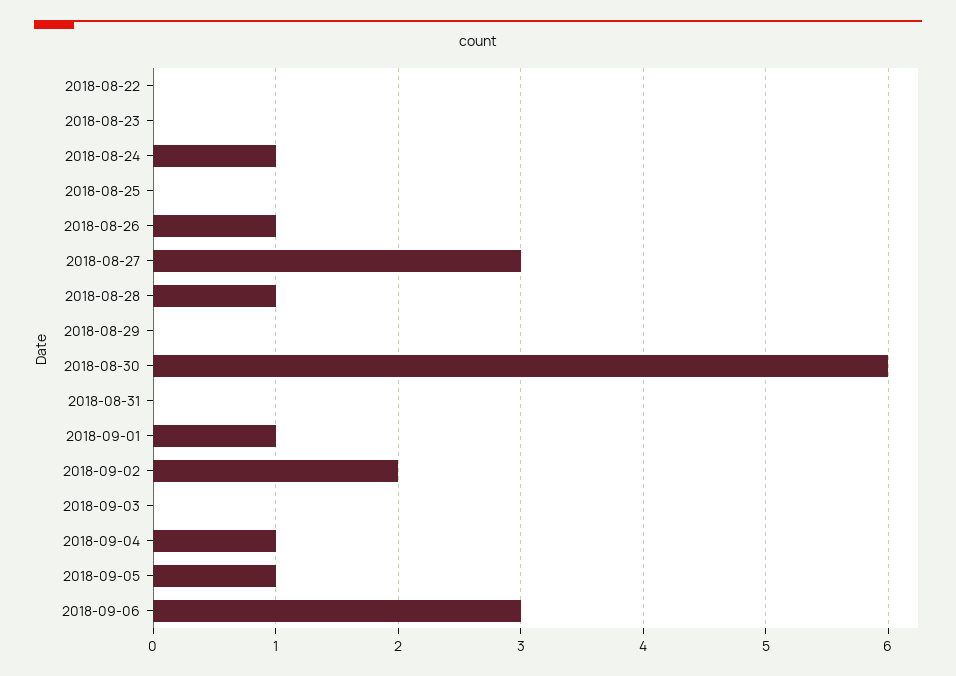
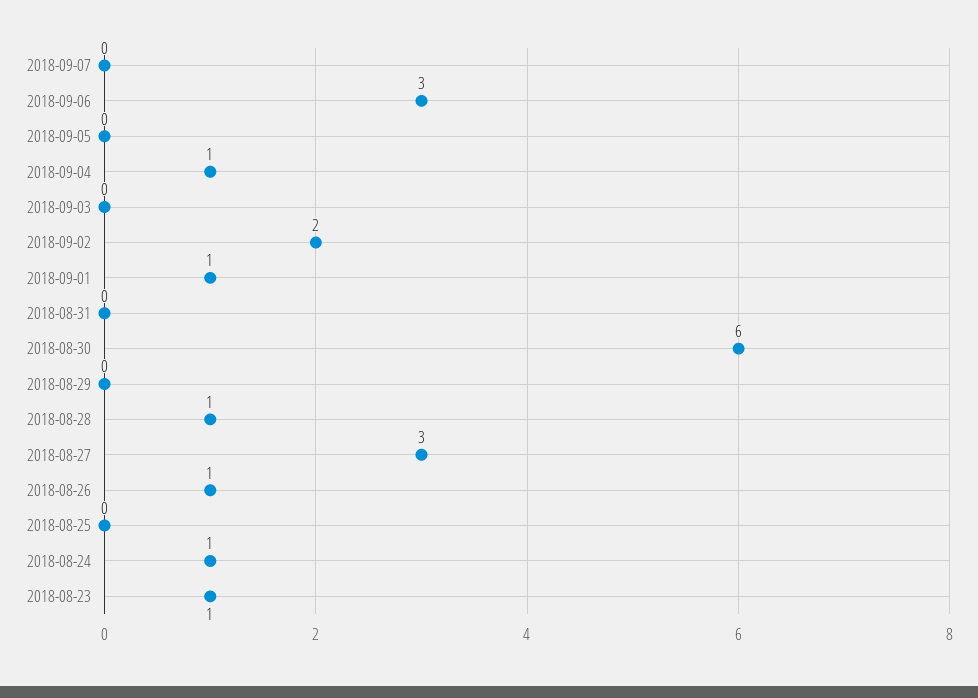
2018-08-22: 0 -> none
2018-08-23: 0 -> 1
2018-09-05: 1 -> 0
2018-09-07: none -> 0

